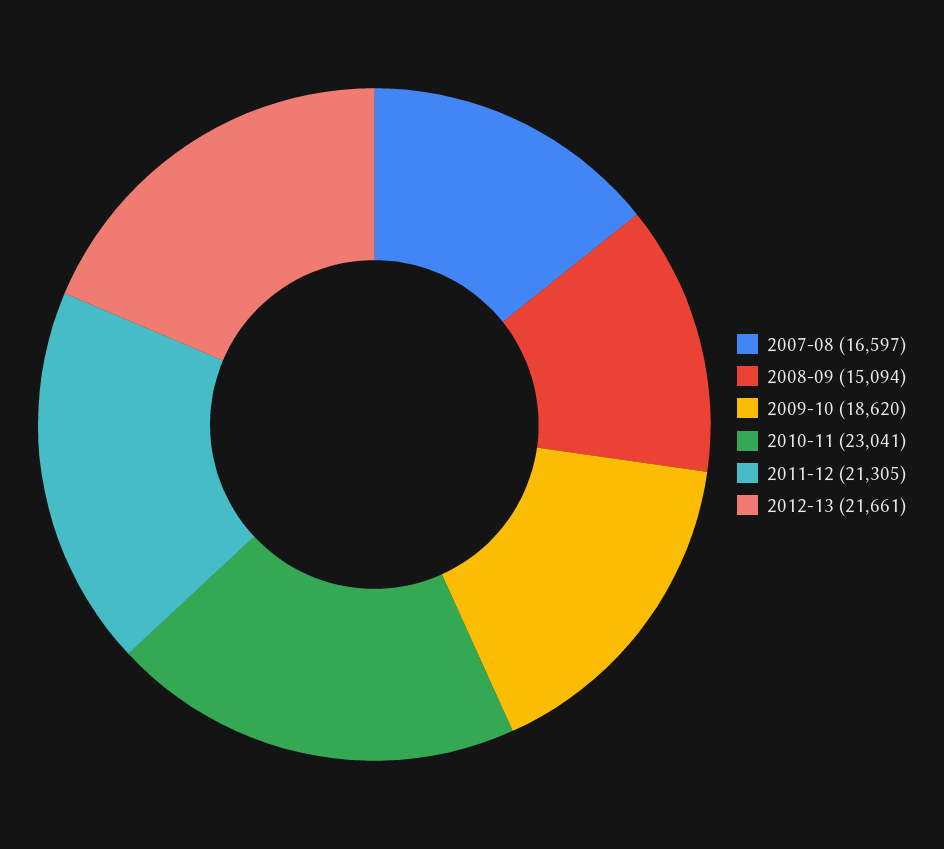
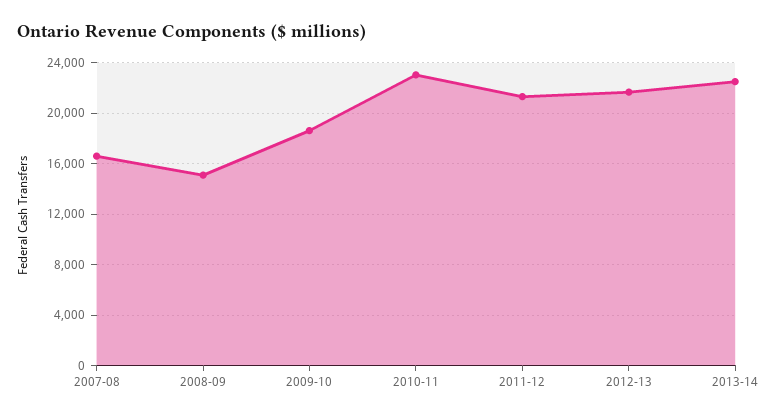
2013-14: none -> 22500

